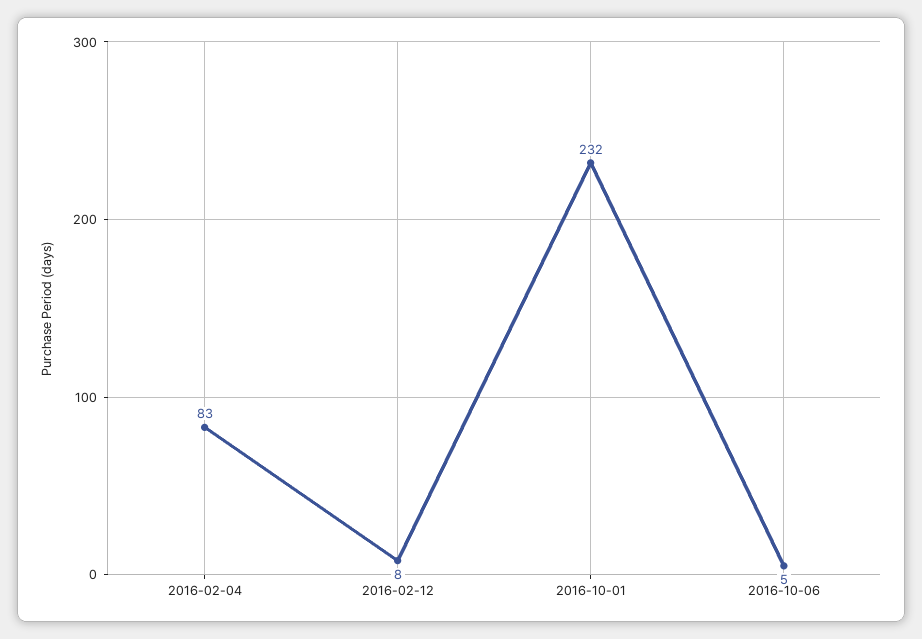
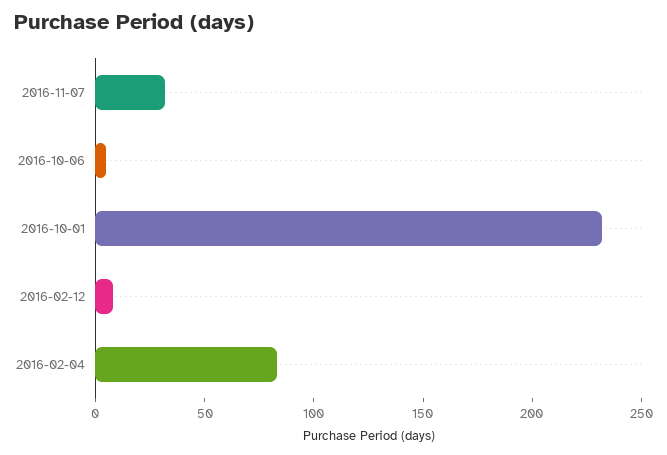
2016-11-07: none -> 30

